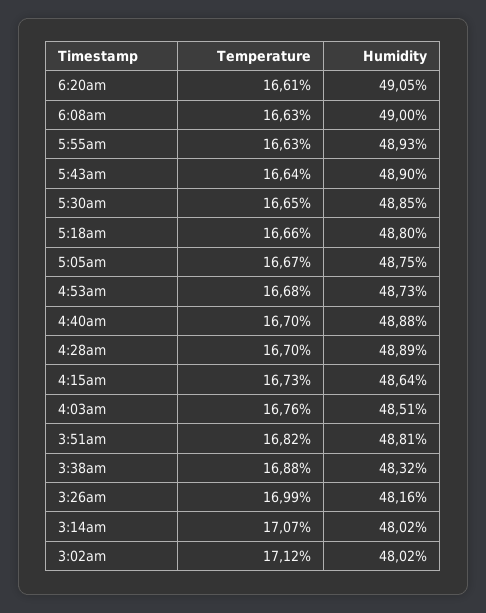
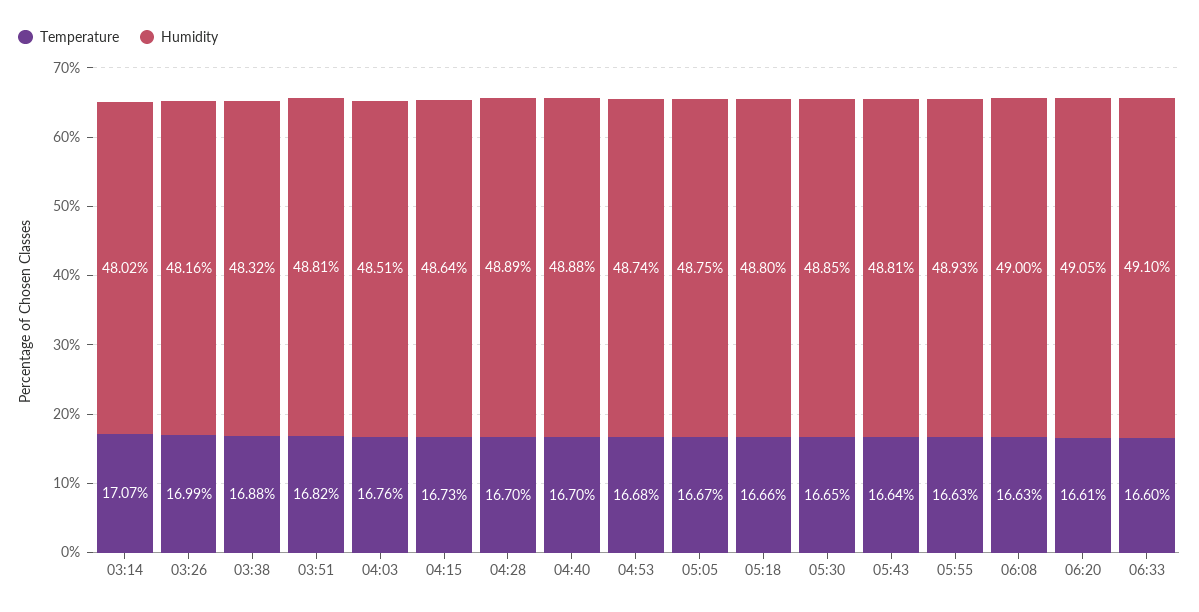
Humidity, 5:43am: 48.9 -> 48.81
Humidity, 4:53am: 48.73 -> 48.74
Temperature, 3:02am: 17.12 -> none
Humidity, 3:02am: 48.02 -> none
Temperature, 06:33: none -> 16.6
Humidity, 06:33: none -> 49.1

